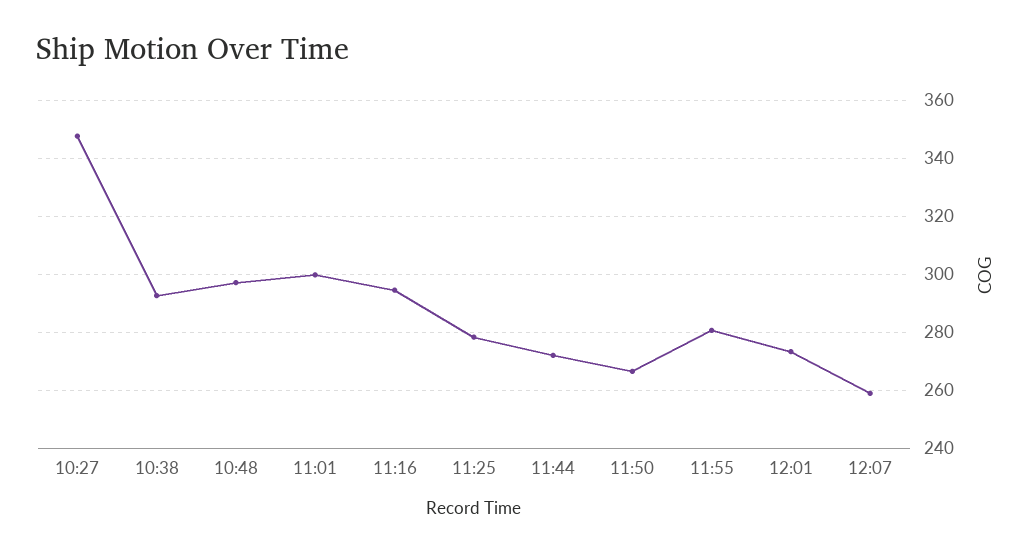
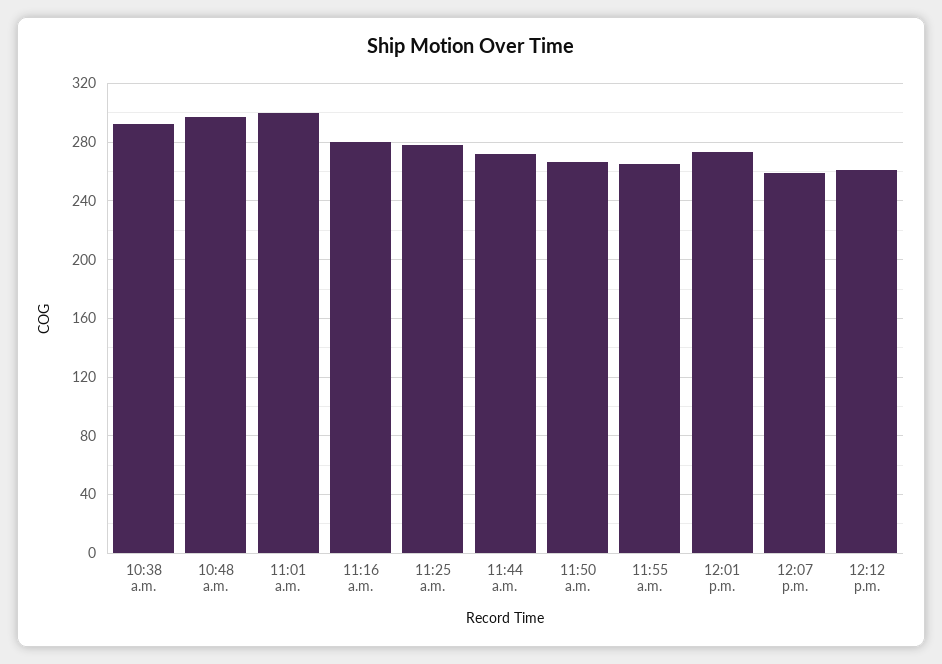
10:27: 347.5 -> none
11:16: 295 -> 280
11:55: 280 -> 265
12:12 p.m.: none -> 260

